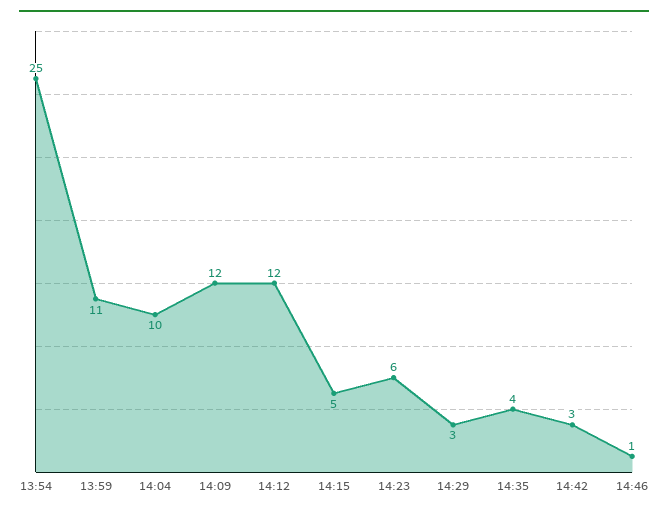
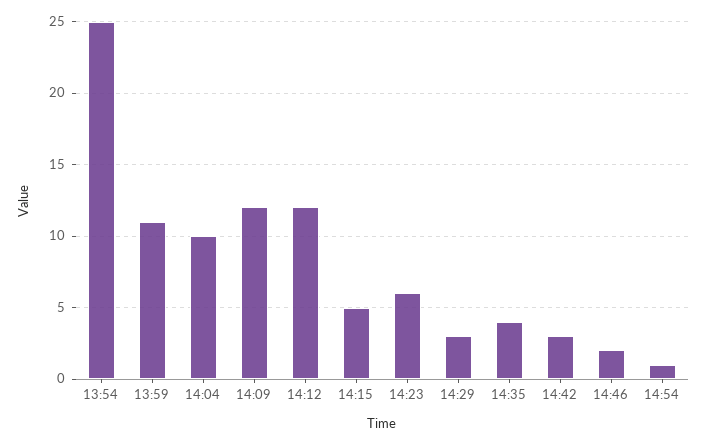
14:46: 1 -> 2
14:54: none -> 1

